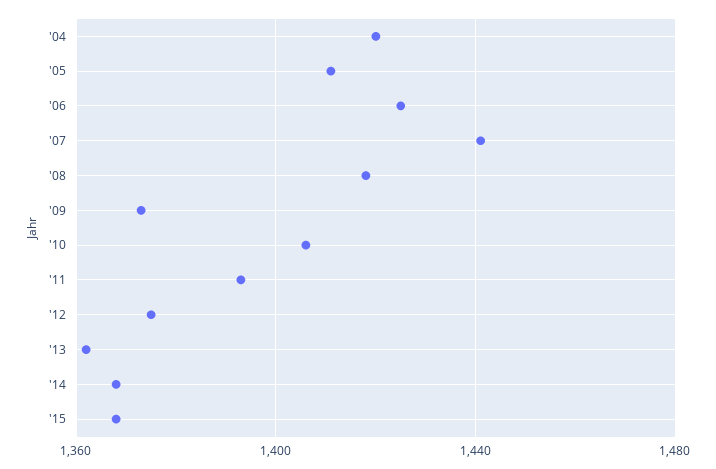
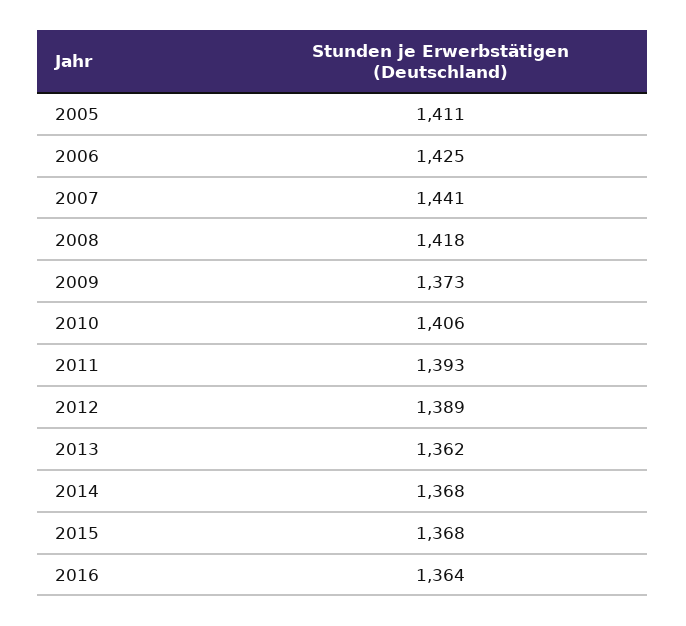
'04: 1420 -> none
'12: 1375 -> 1389
2016: none -> 1364

